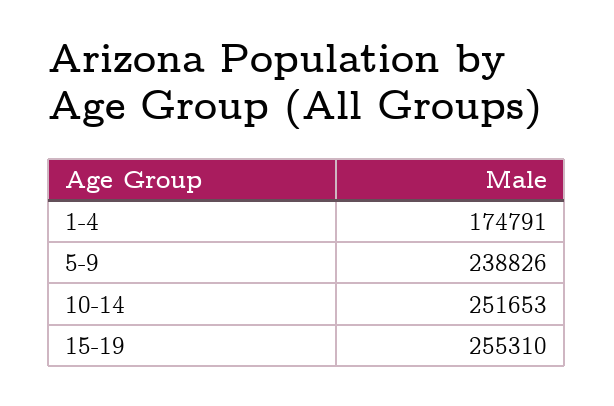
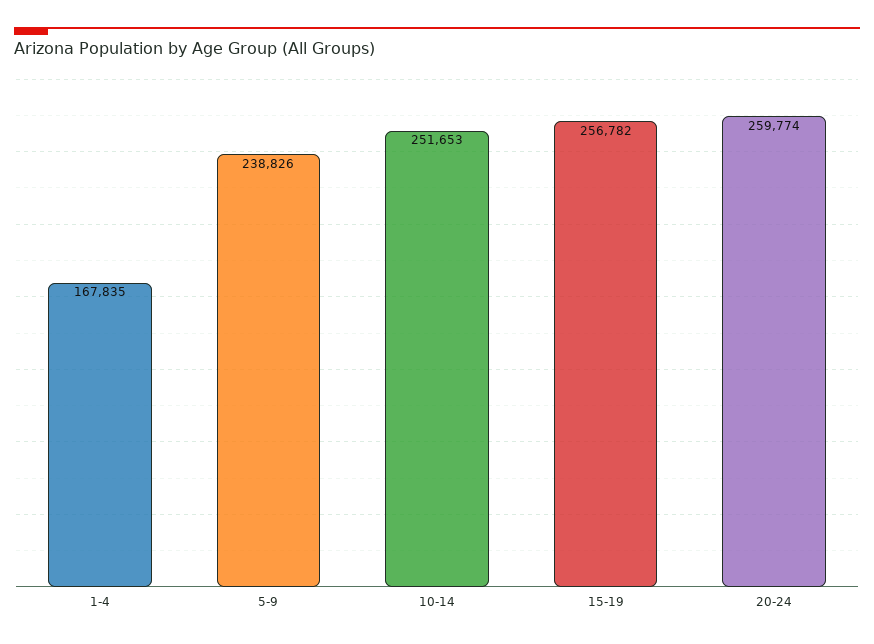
1-4: 174791 -> 167835
15-19: 255310 -> 256782
20-24: none -> 259774

